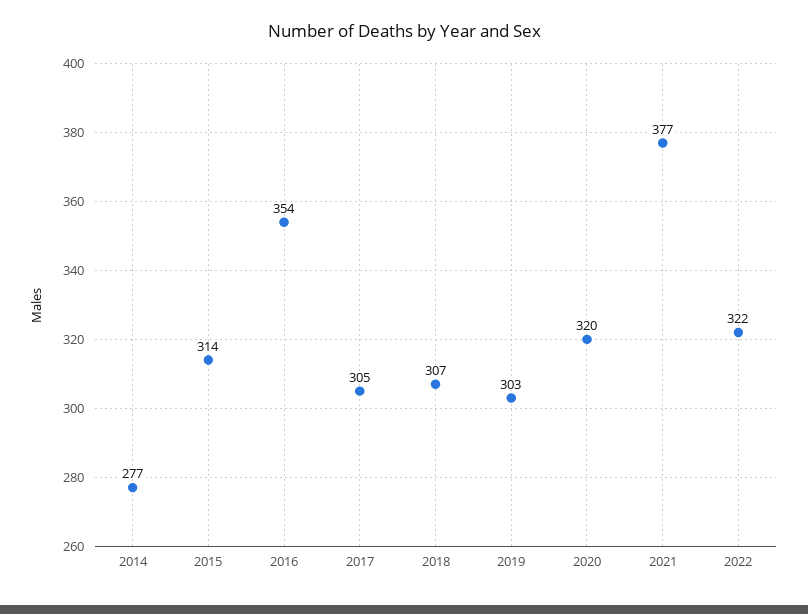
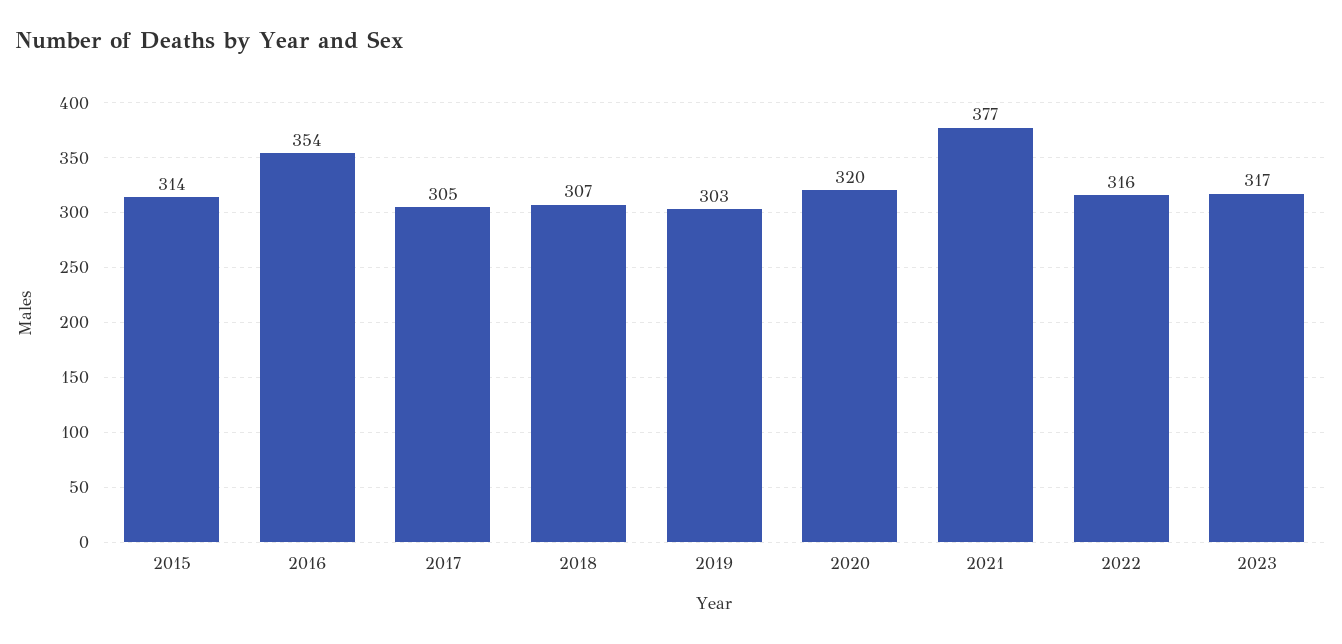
2014: 277 -> none
2022: 322 -> 316
2023: none -> 317

